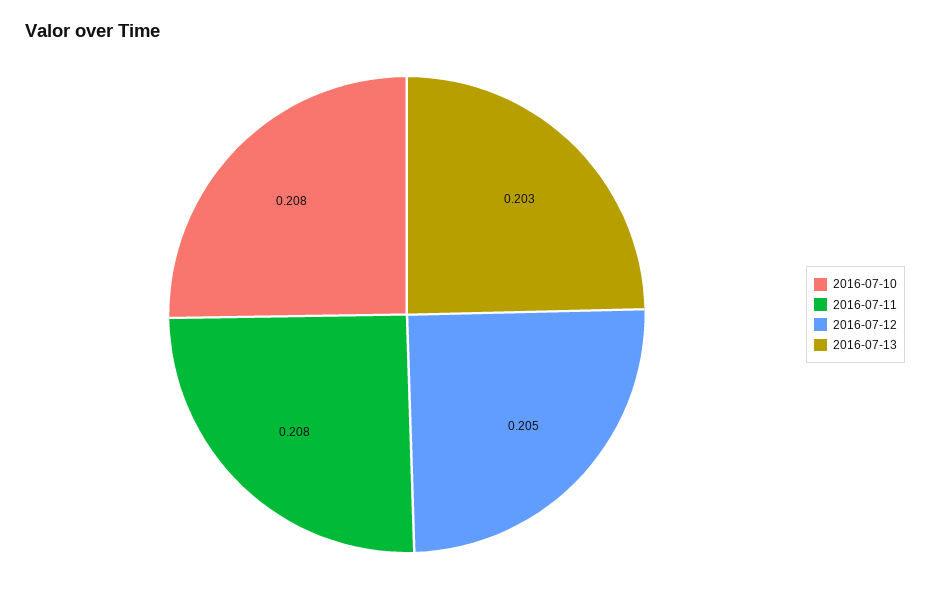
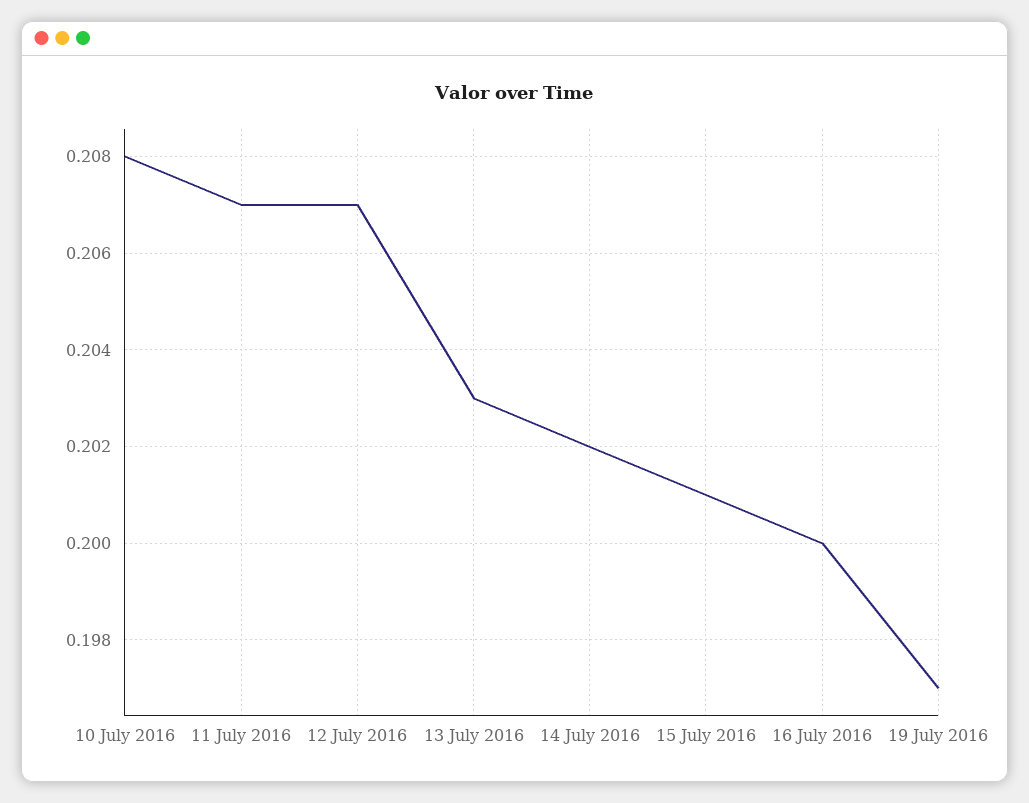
2016-07-11: 0.208 -> 0.207
2016-07-12: 0.205 -> 0.207
14 July 2016: none -> 0.202
15 July 2016: none -> 0.201
16 July 2016: none -> 0.2
19 July 2016: none -> 0.197

